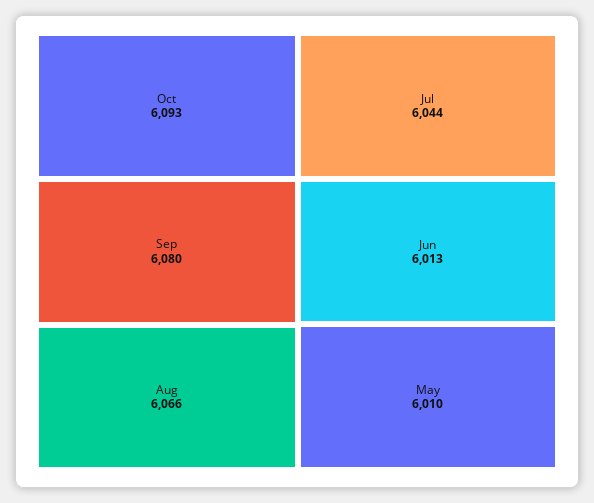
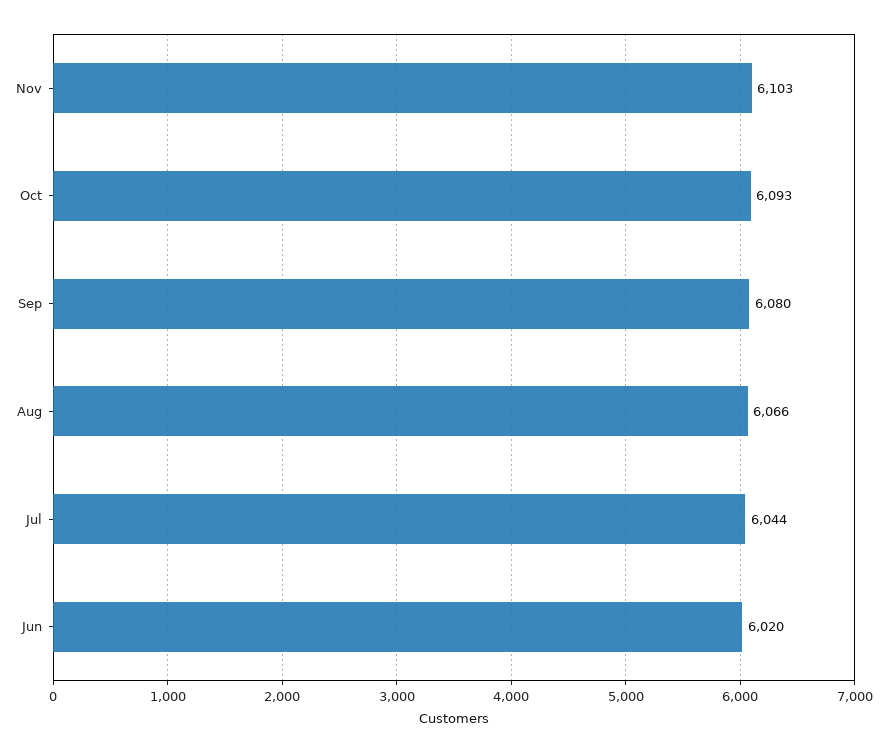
Jun: 6013 -> 6020
May: 6010 -> none
Nov: none -> 6103

